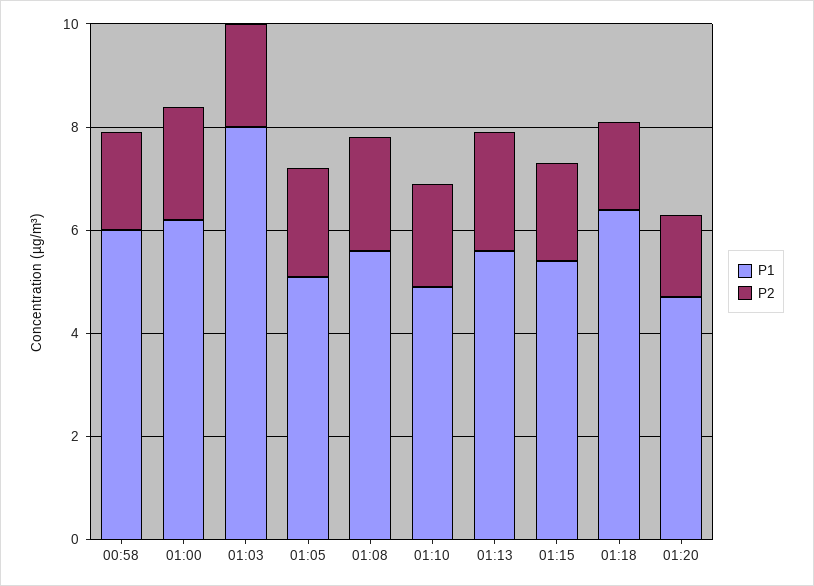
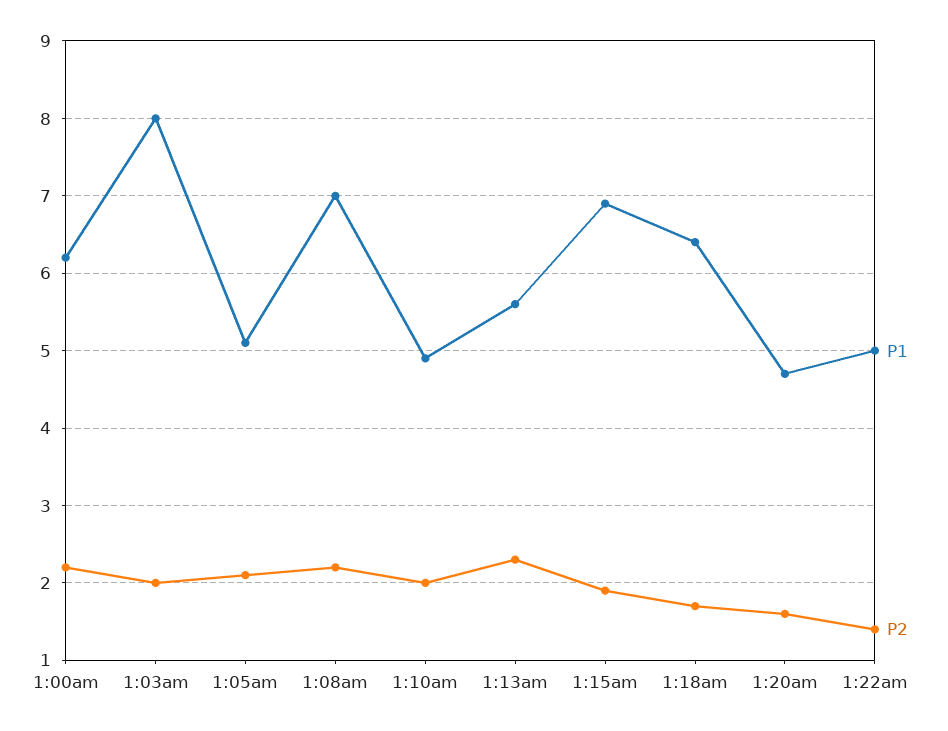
P1, 00:58: 6 -> none
P2, 00:58: 2 -> none
P1, 01:08: 5.5 -> 7
P1, 01:15: 5.5 -> 6.9
P1, 1:22am: none -> 5
P2, 1:22am: none -> 1.4

